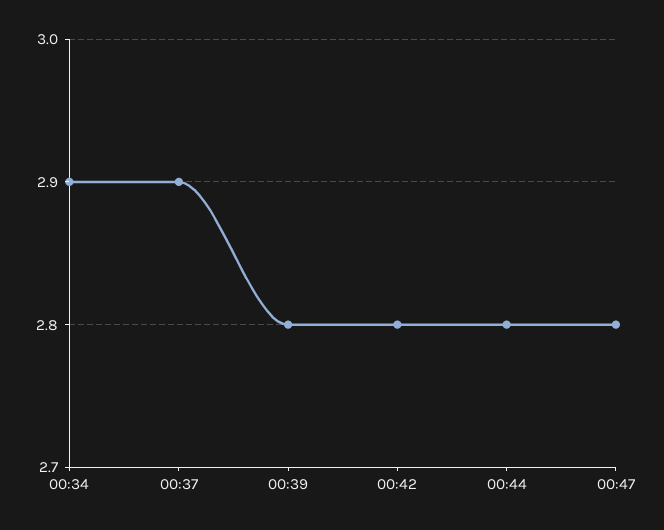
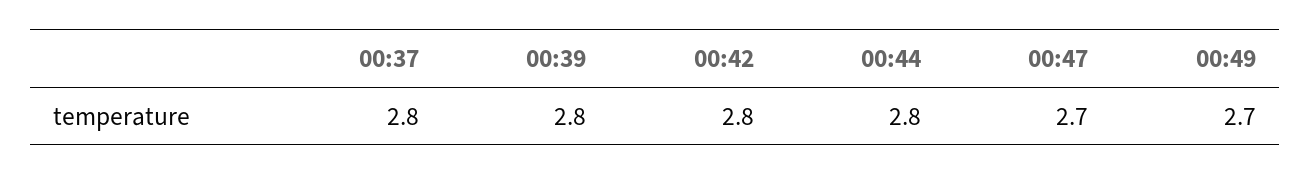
00:34: 2.9 -> none
00:37: 2.9 -> 2.8
00:47: 2.8 -> 2.7
00:49: none -> 2.7

